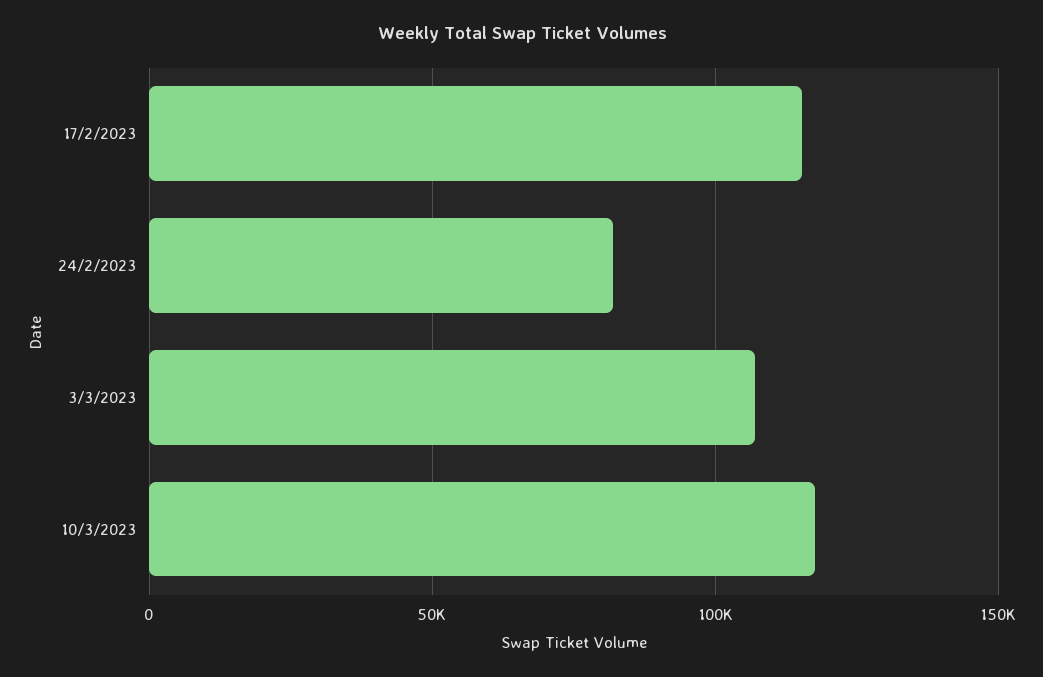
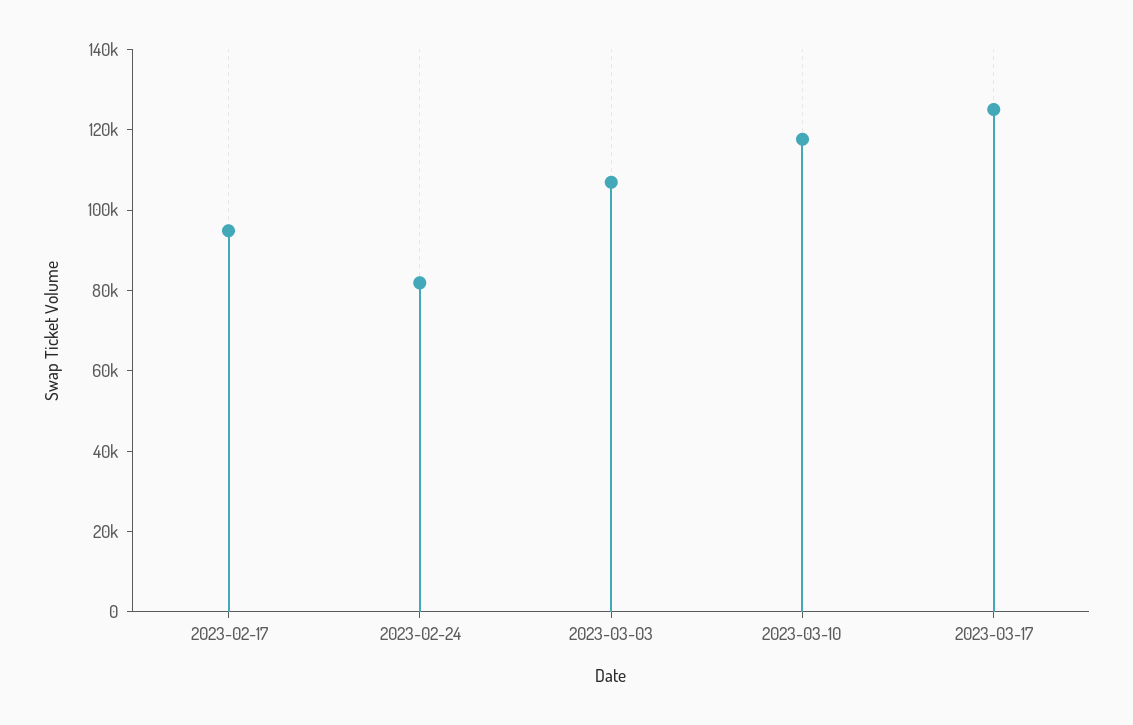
17/2/2023: 115000 -> 95000
2023-03-17: none -> 125000

